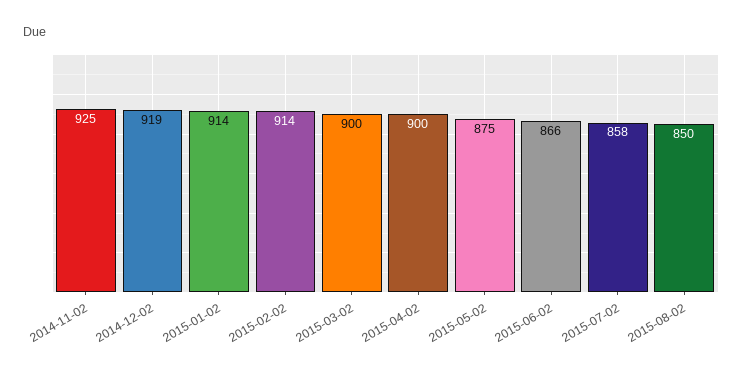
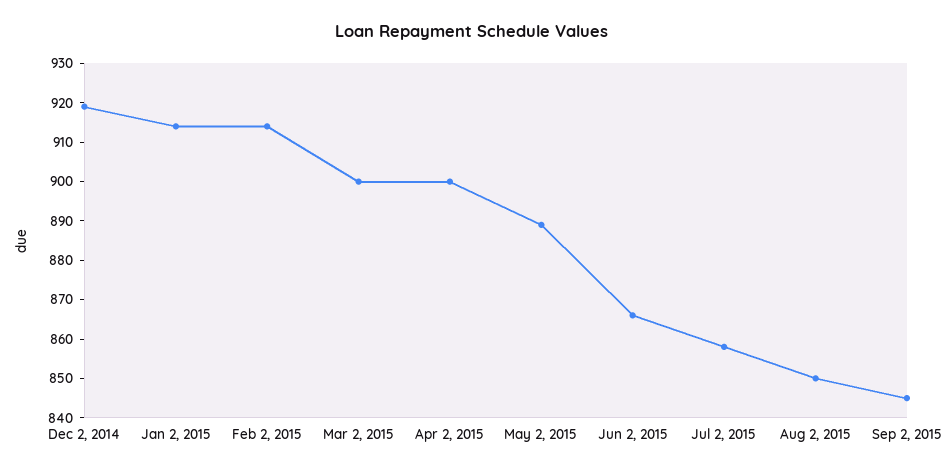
2014-11-02: 925 -> none
2015-05-02: 875 -> 890
Sep 2, 2015: none -> 845

